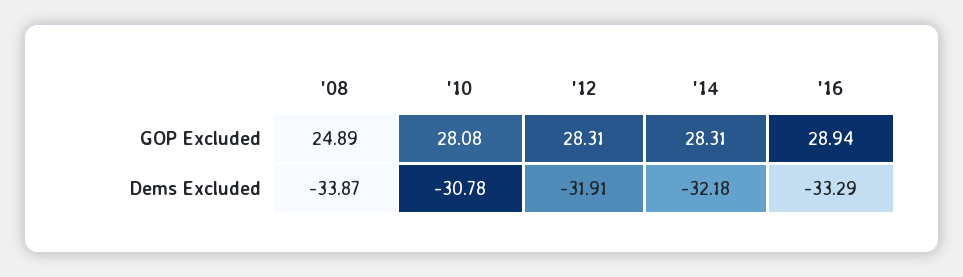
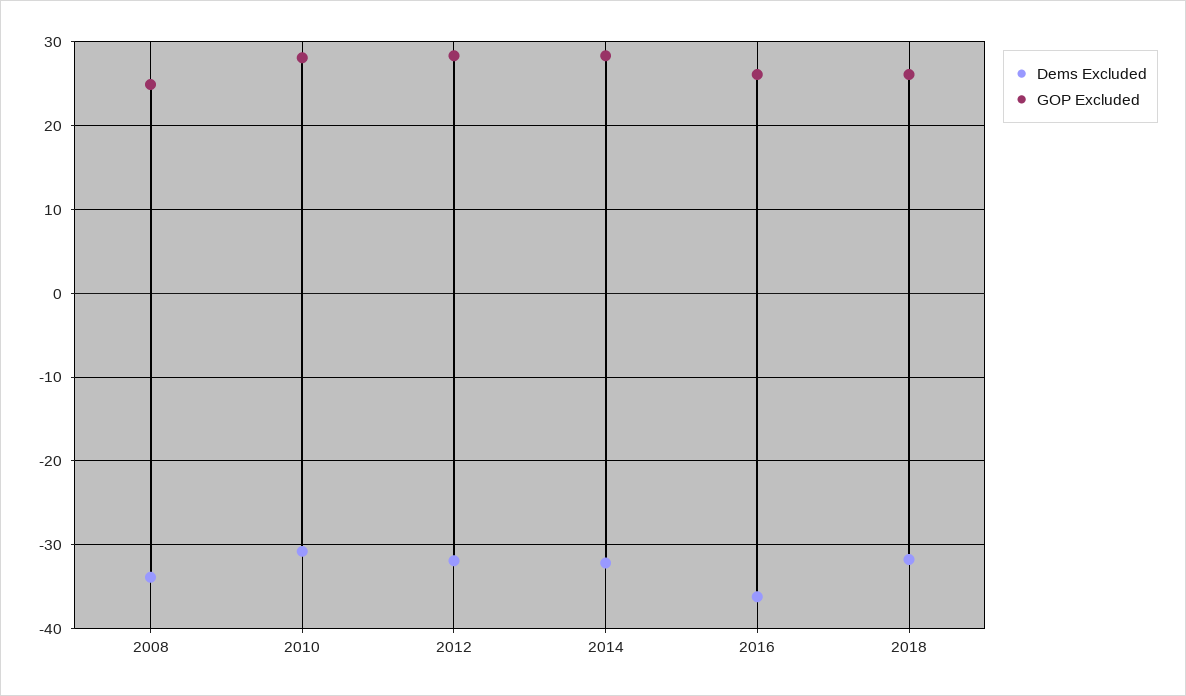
GOP Excluded, '16: 28.94 -> 26
Dems Excluded, '16: -33.29 -> -36
Dems Excluded, 2018: none -> -32
GOP Excluded, 2018: none -> 26

